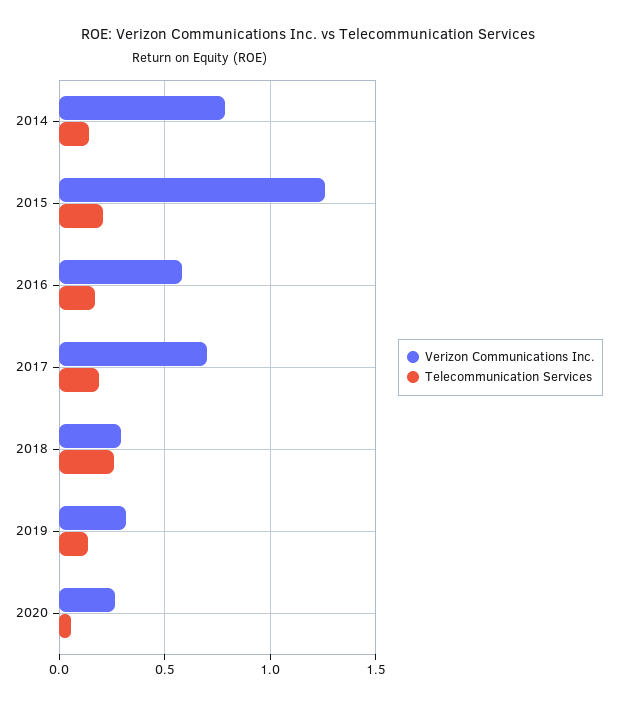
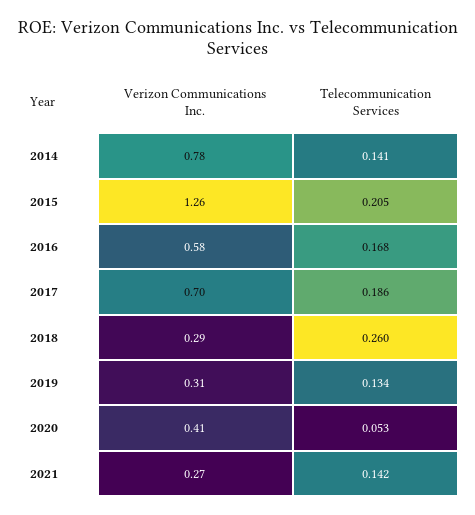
Verizon Communications Inc., 2020: 0.25 -> 0.41
Verizon Communications Inc., 2021: none -> 0.27
Telecommunication Services, 2021: none -> 0.142

